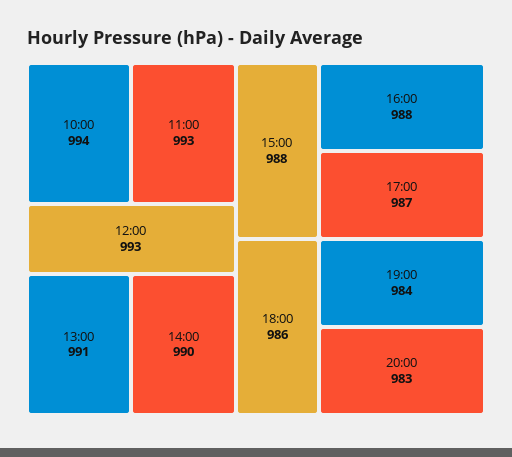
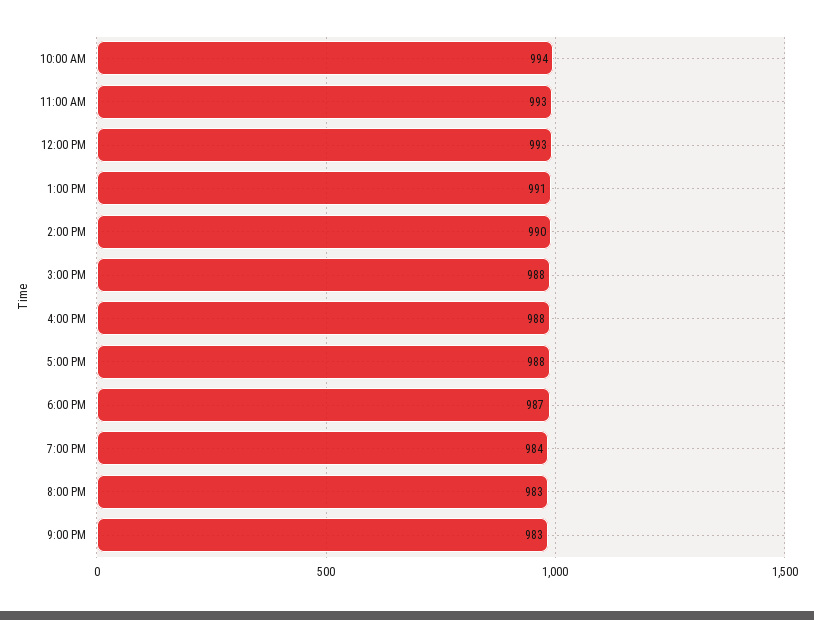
17:00: 987 -> 988
18:00: 986 -> 987
9:00 PM: none -> 983

